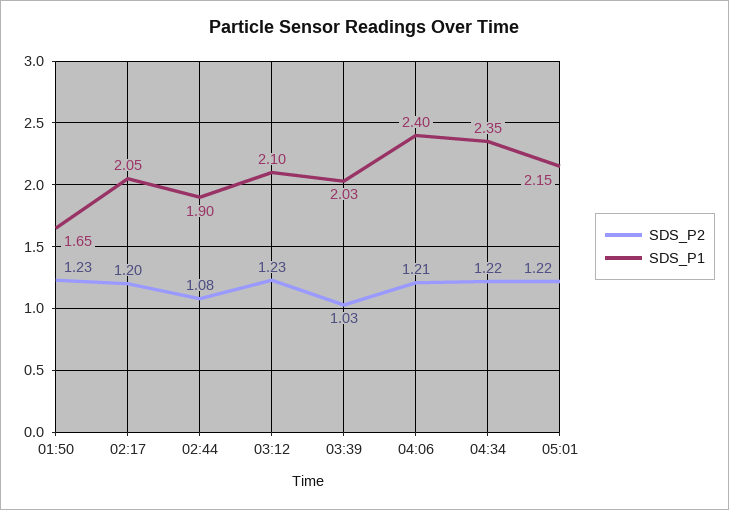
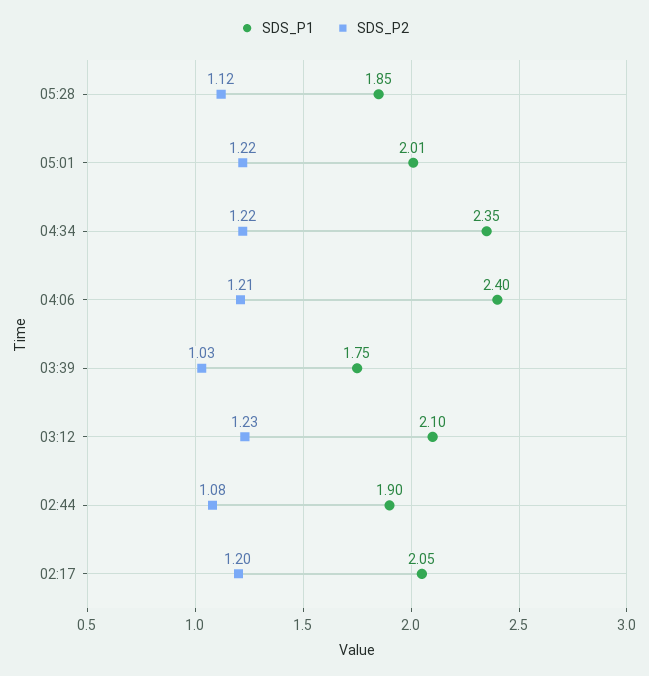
SDS_P2, 01:50: 1.23 -> none
SDS_P1, 01:50: 1.65 -> none
SDS_P1, 03:39: 2.03 -> 1.75
SDS_P1, 05:01: 2.15 -> 2.01
SDS_P1, 05:28: none -> 1.85
SDS_P2, 05:28: none -> 1.12

